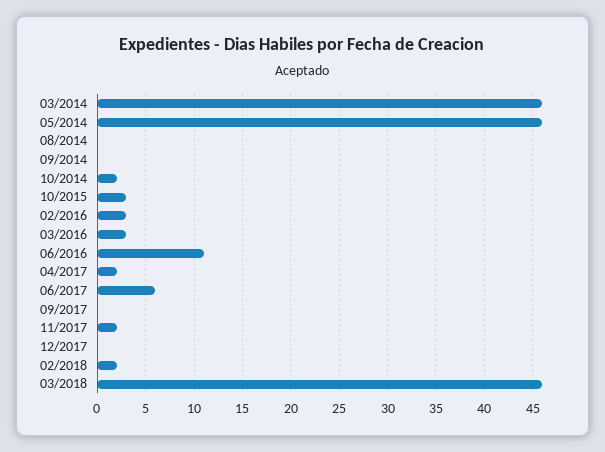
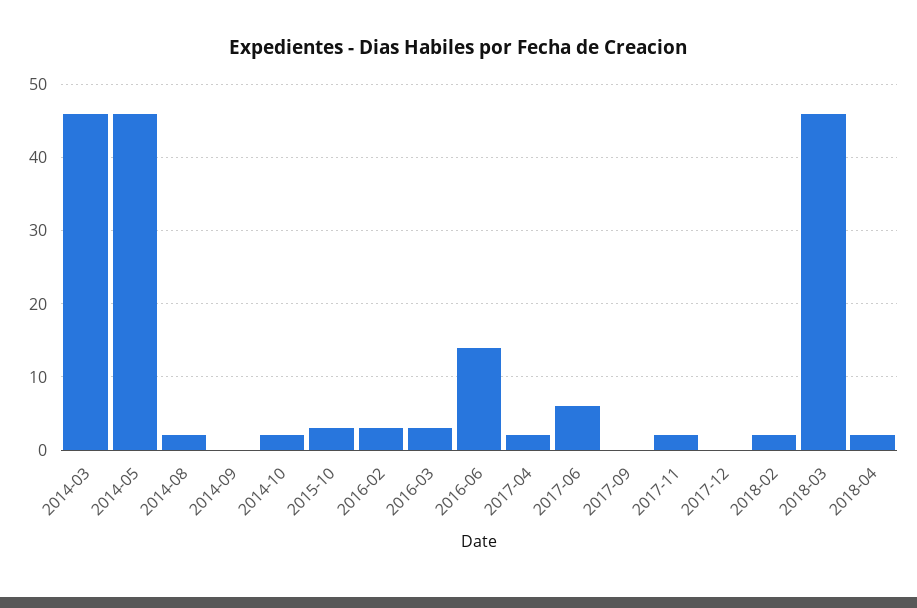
08/2014: 0 -> 2
06/2016: 11 -> 14
2018-04: none -> 2

